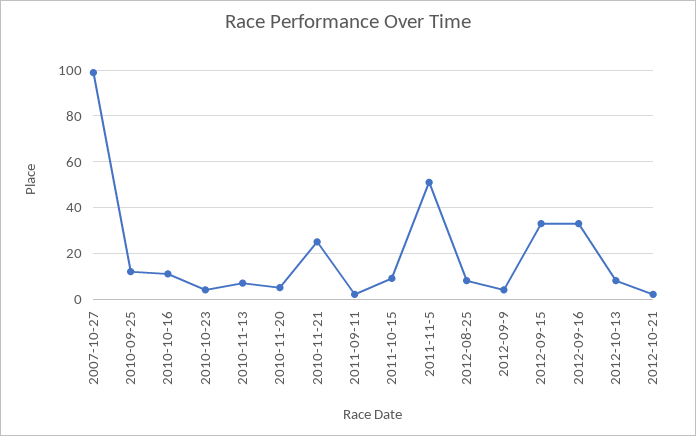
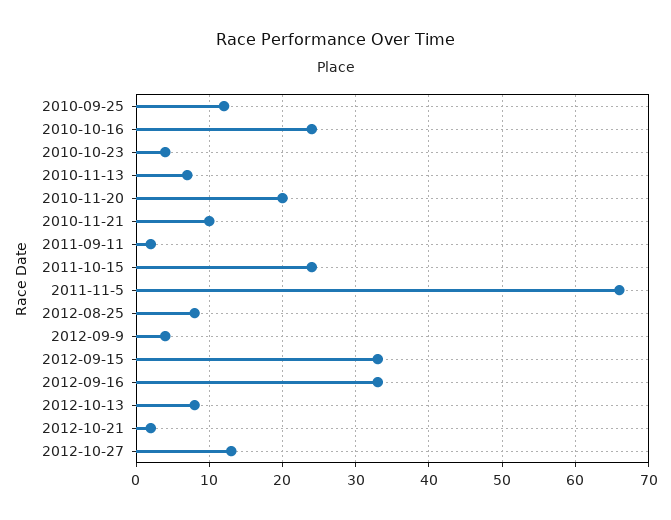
2007-10-27: 100 -> none
2010-10-16: 10 -> 24
2010-11-20: 5 -> 20
2010-11-21: 25 -> 10
2011-10-15: 10 -> 24
2011-11-5: 50 -> 66
2012-10-27: none -> 13

